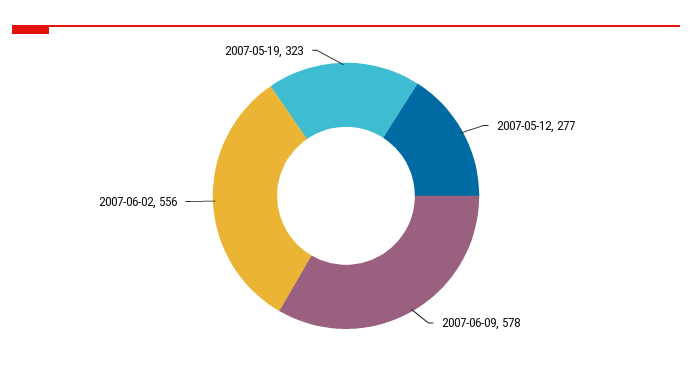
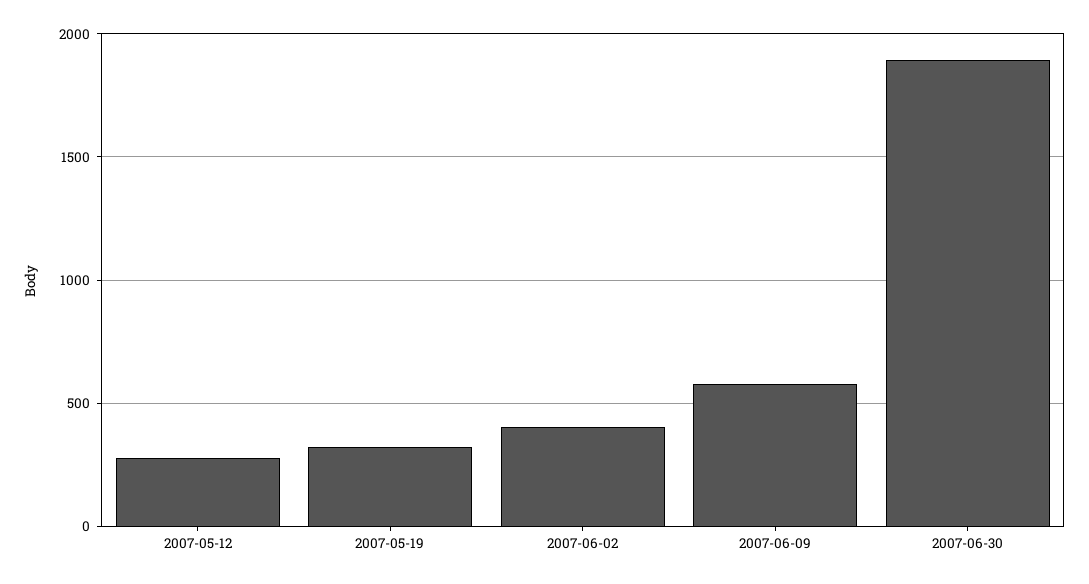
2007-06-02: 556 -> 400
2007-06-30: none -> 1900

